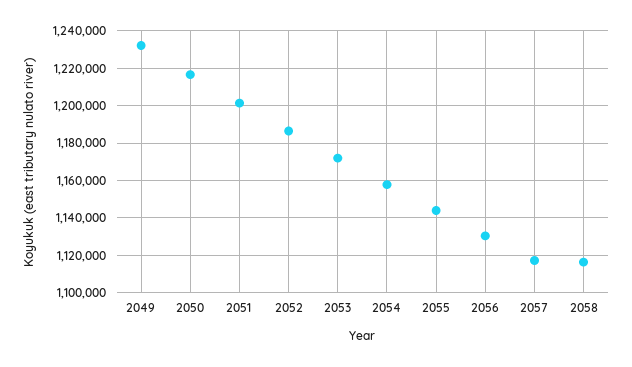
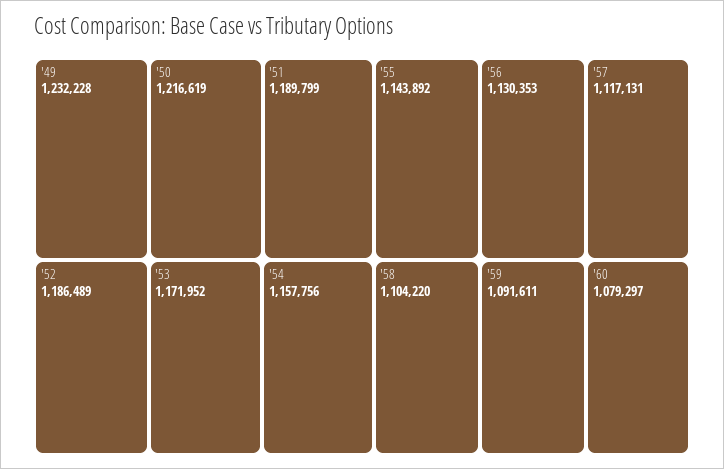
2051: 1200000 -> 1189799
2058: 1115000 -> 1104220
'59: none -> 1091611
'60: none -> 1079297

